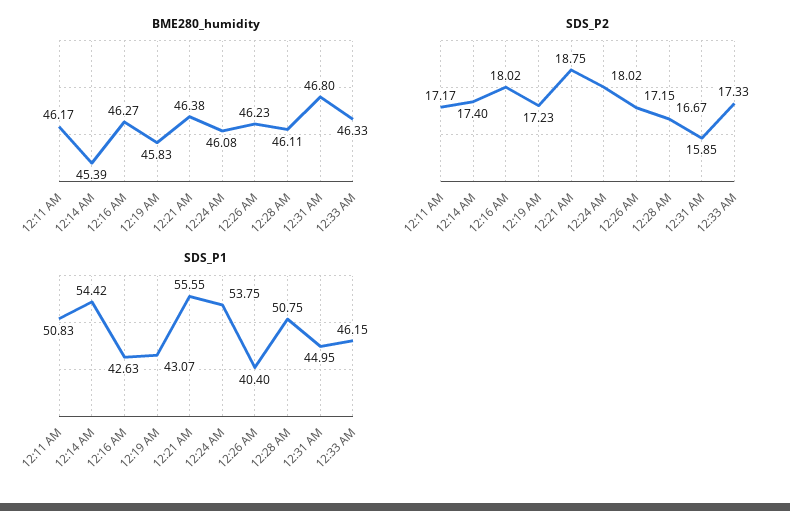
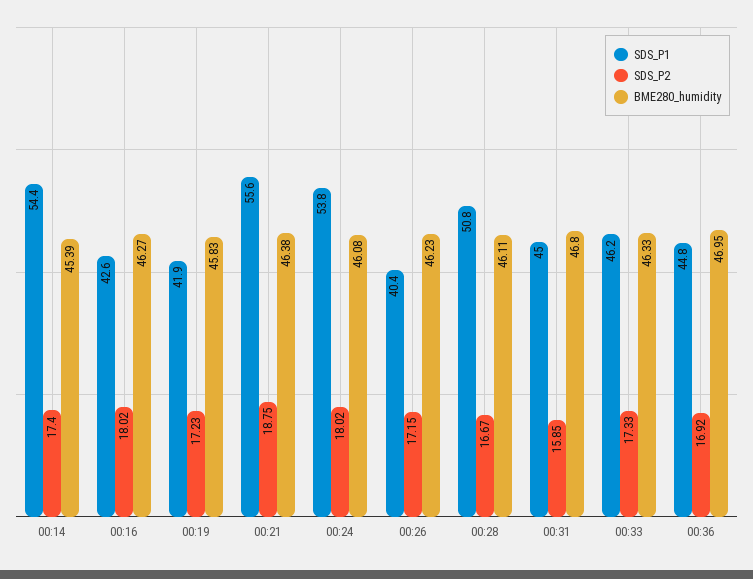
BME280_humidity, 12:11 AM: 46.17 -> none
SDS_P2, 12:11 AM: 17.17 -> none
SDS_P1, 12:11 AM: 50.83 -> none
SDS_P1, 12:19 AM: 43.07 -> 41.9
SDS_P1, 00:36: none -> 44.8
SDS_P2, 00:36: none -> 16.92
BME280_humidity, 00:36: none -> 46.95

